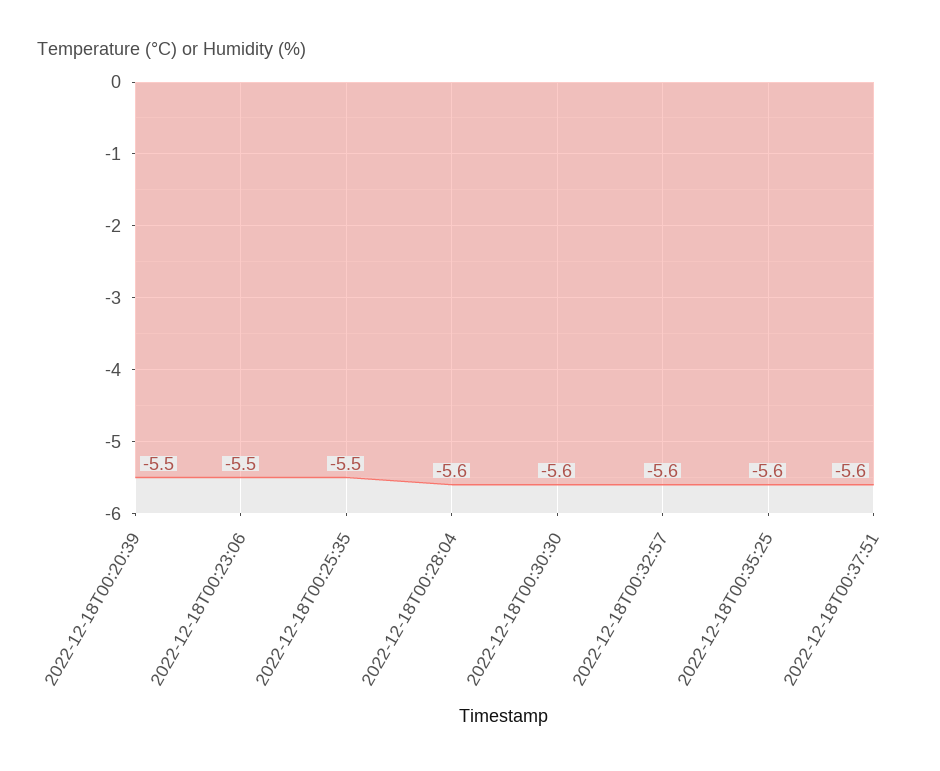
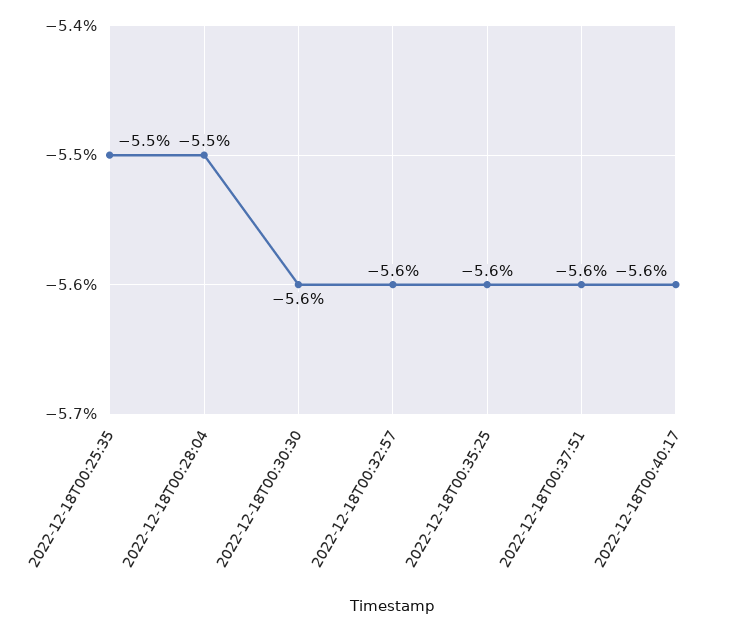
2022-12-18T00:20:39: -5.5 -> none
2022-12-18T00:23:06: -5.5 -> none
2022-12-18T00:28:04: -5.6 -> -5.5
2022-12-18T00:40:17: none -> -5.6

